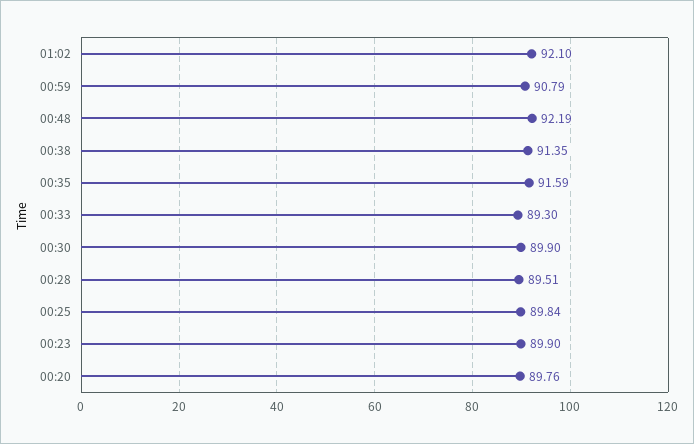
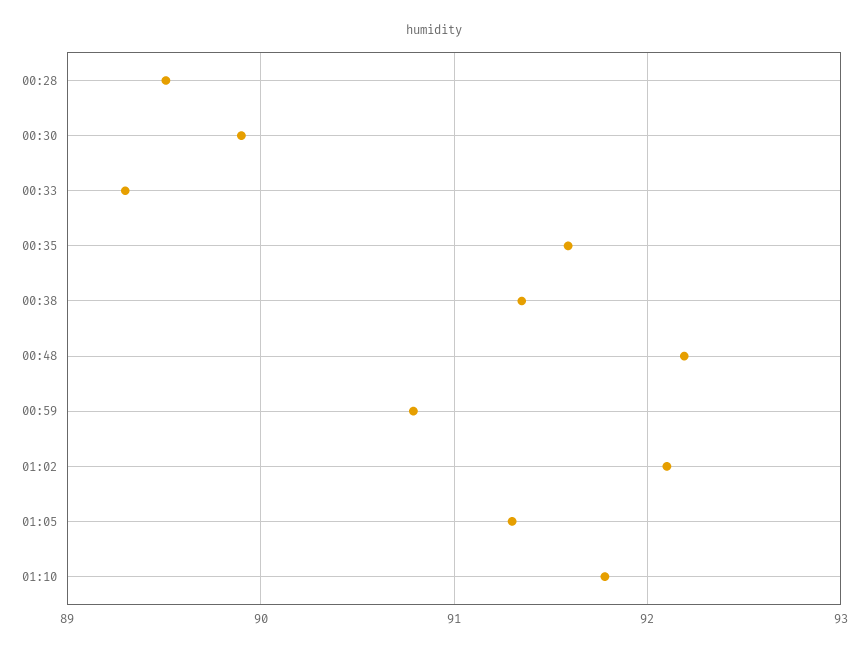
00:25: 89.84 -> none
00:23: 89.9 -> none
00:20: 89.76 -> none
01:05: none -> 91.3
01:10: none -> 91.8

